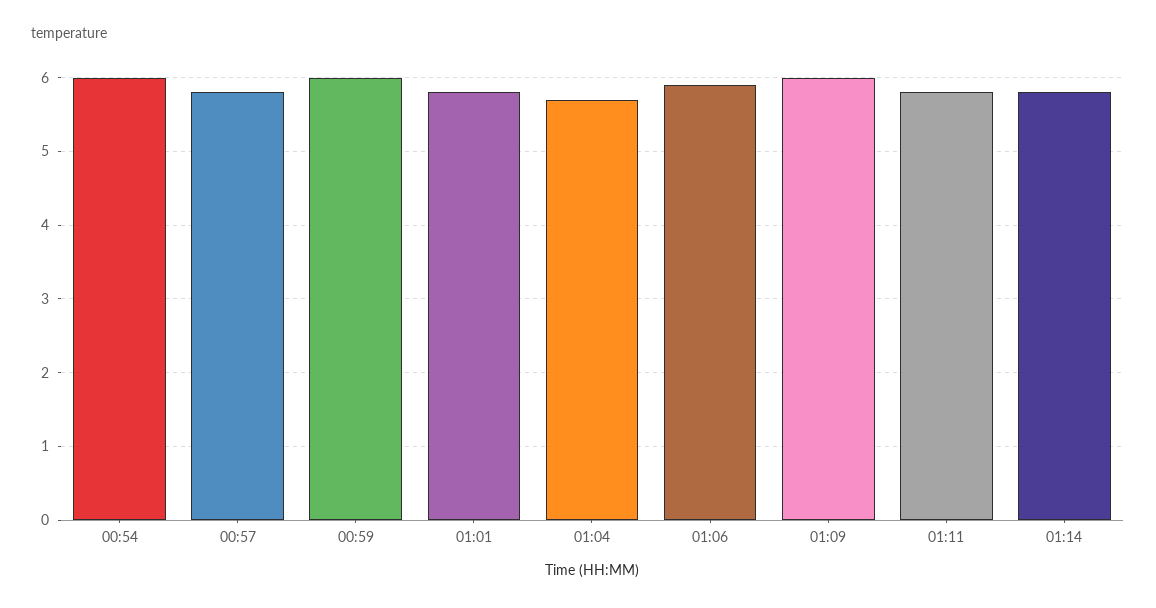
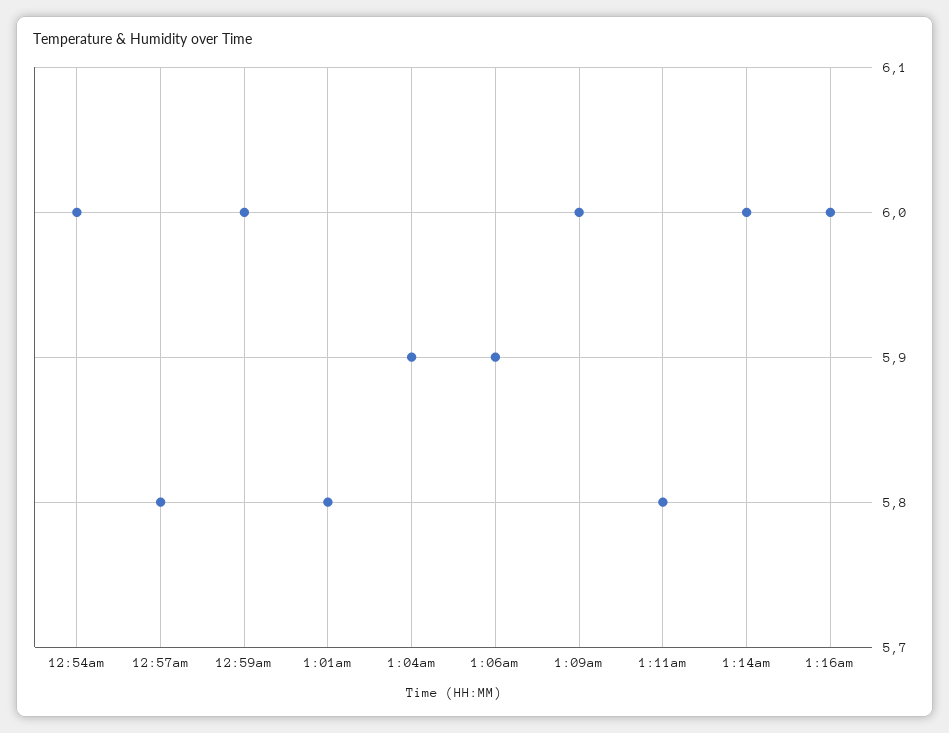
01:04: 5.7 -> 5.9
01:14: 5.8 -> 6
1:16am: none -> 6

